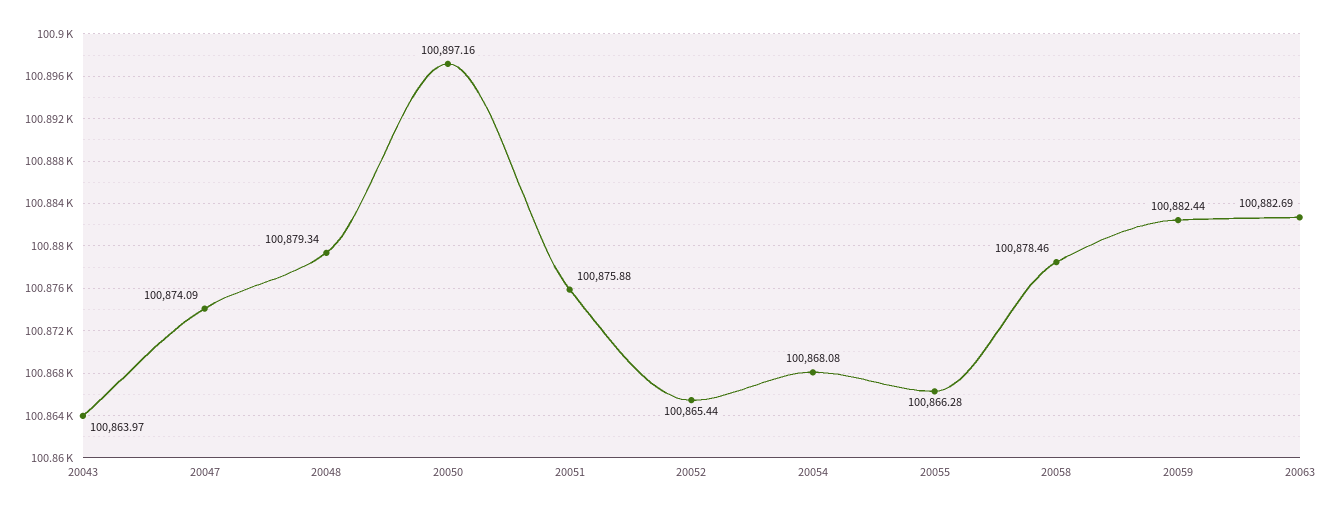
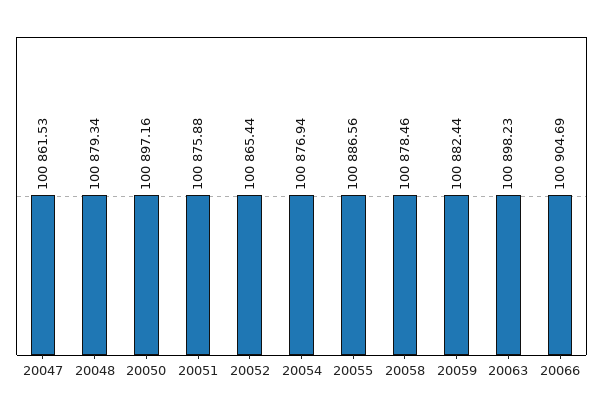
20043: 100863.97 -> none
20047: 100874.09 -> 100861.53
20054: 100868.08 -> 100876.94
20055: 100866.28 -> 100886.56
20063: 100882.69 -> 100898.23
20066: none -> 100904.69

